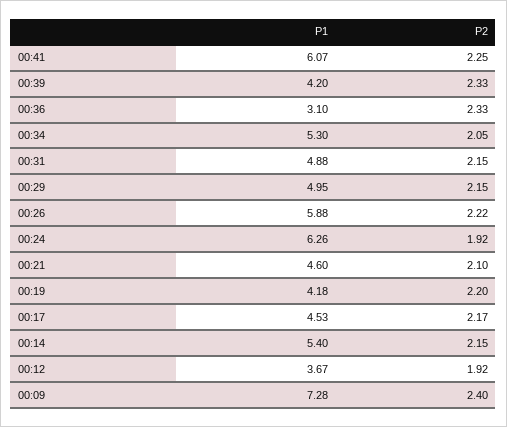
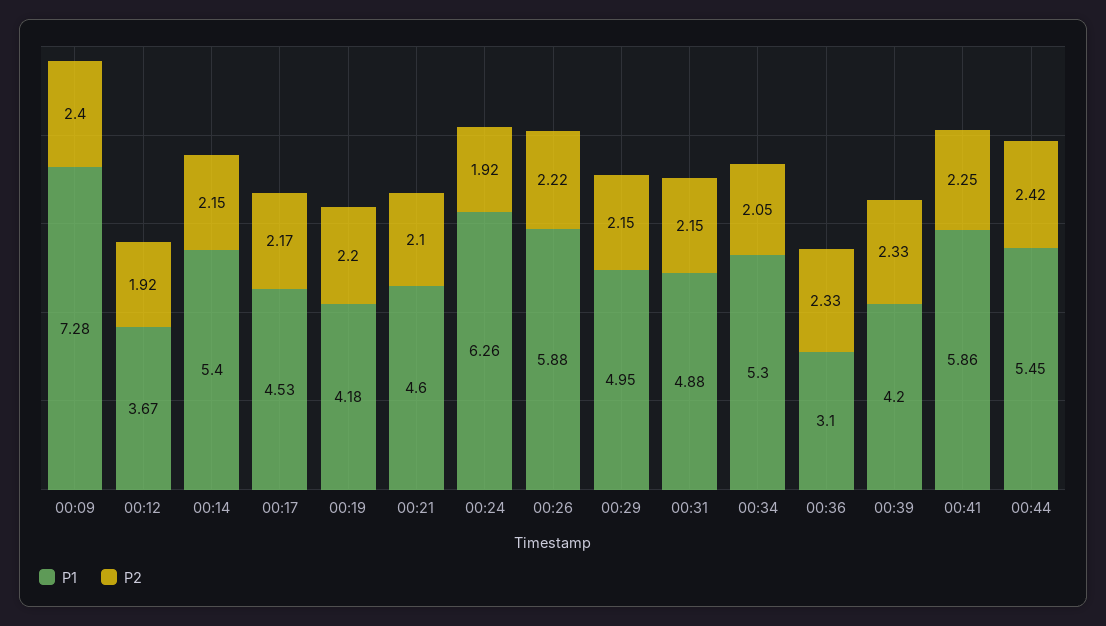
P1, 00:41: 6.07 -> 5.86
P1, 00:44: none -> 5.45
P2, 00:44: none -> 2.42

